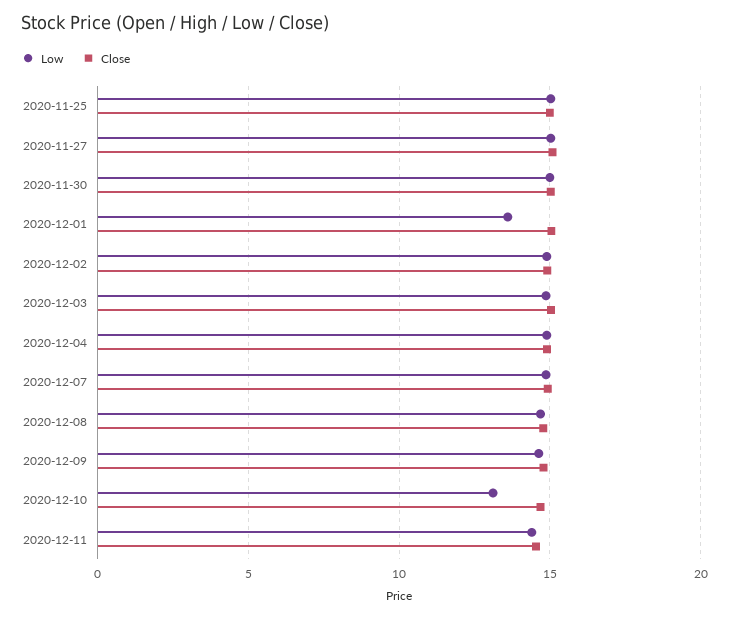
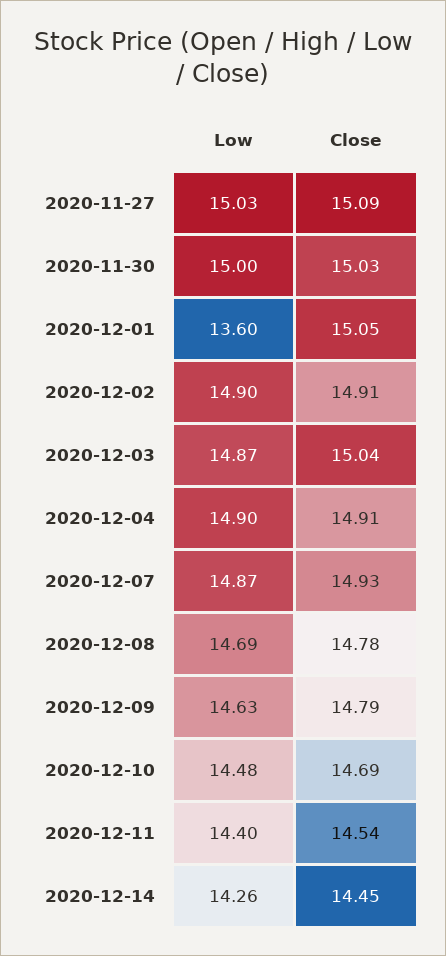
Low, 2020-11-25: 15 -> none
Close, 2020-11-25: 15 -> none
Low, 2020-12-10: 13 -> 14.48
Low, 2020-12-14: none -> 14.26
Close, 2020-12-14: none -> 14.45

